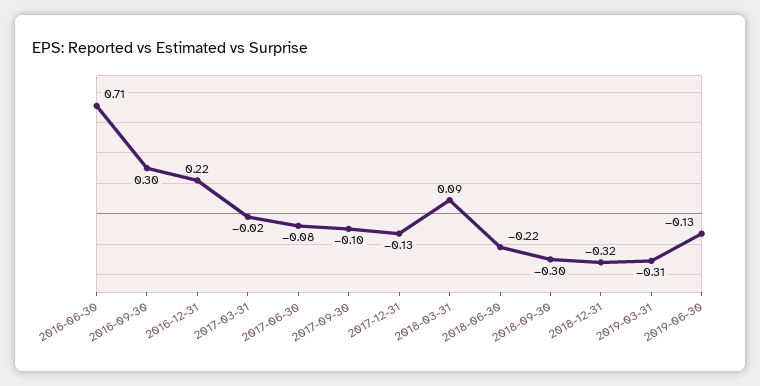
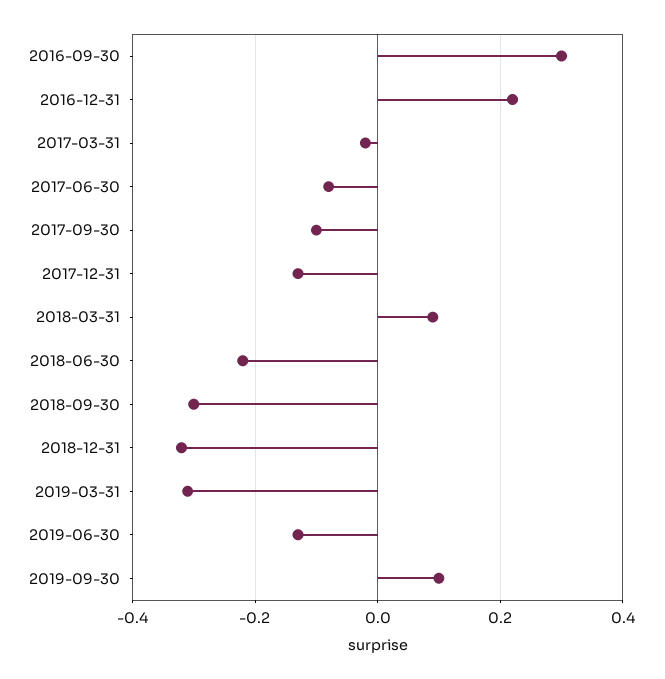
2016-06-30: 0.71 -> none
2019-09-30: none -> 0.1

